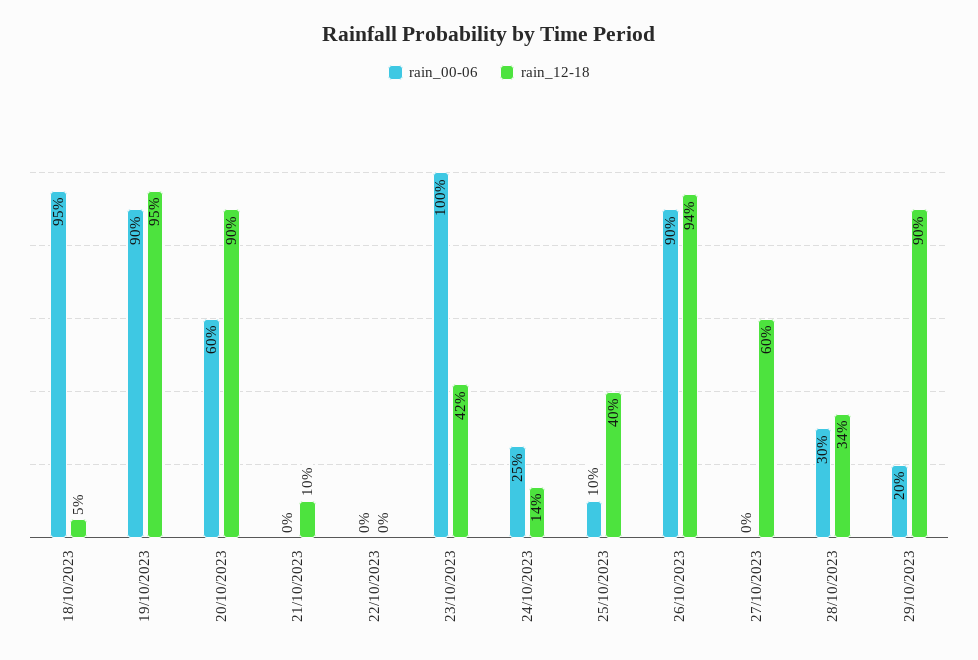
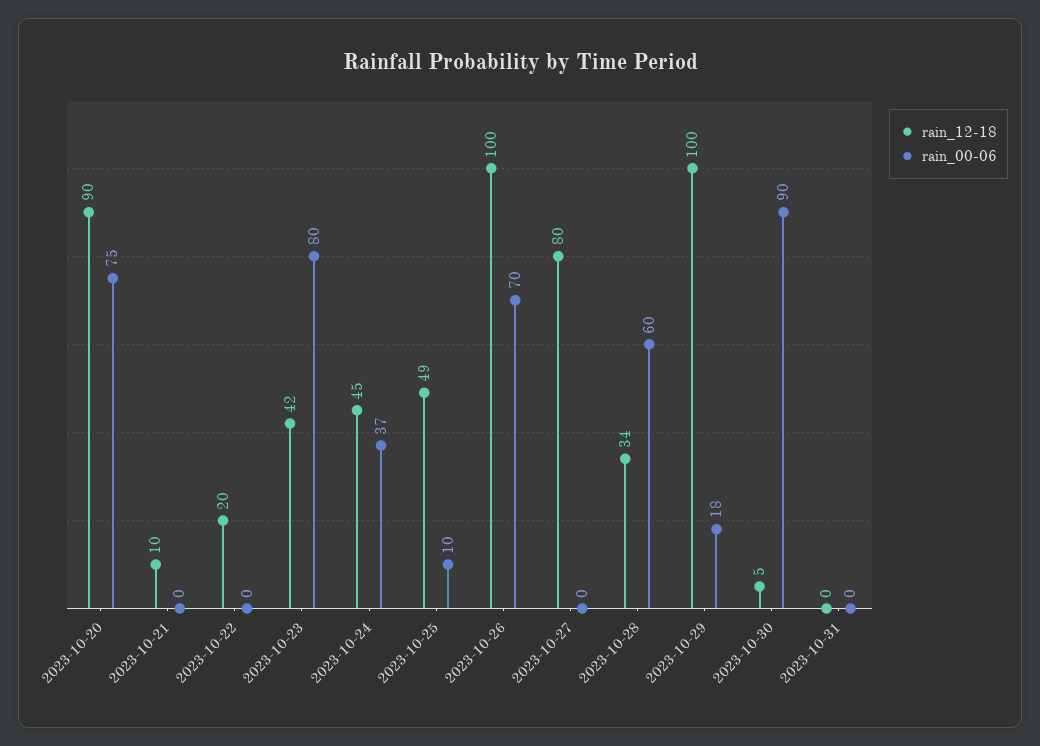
rain_00-06, 18/10/2023: 95 -> none
rain_12-18, 18/10/2023: 5 -> none
rain_00-06, 19/10/2023: 90 -> none
rain_12-18, 19/10/2023: 95 -> none
rain_00-06, 20/10/2023: 60 -> 75
rain_12-18, 22/10/2023: 0 -> 20
rain_00-06, 23/10/2023: 100 -> 80
rain_00-06, 24/10/2023: 25 -> 37
rain_12-18, 24/10/2023: 14 -> 45
rain_12-18, 25/10/2023: 40 -> 49
rain_00-06, 26/10/2023: 90 -> 70
rain_12-18, 26/10/2023: 94 -> 100
rain_12-18, 27/10/2023: 60 -> 80
rain_00-06, 28/10/2023: 30 -> 60
rain_00-06, 29/10/2023: 20 -> 18
rain_12-18, 29/10/2023: 90 -> 100
rain_12-18, 2023-10-30: none -> 5
rain_00-06, 2023-10-30: none -> 90
rain_12-18, 2023-10-31: none -> 0
rain_00-06, 2023-10-31: none -> 0

